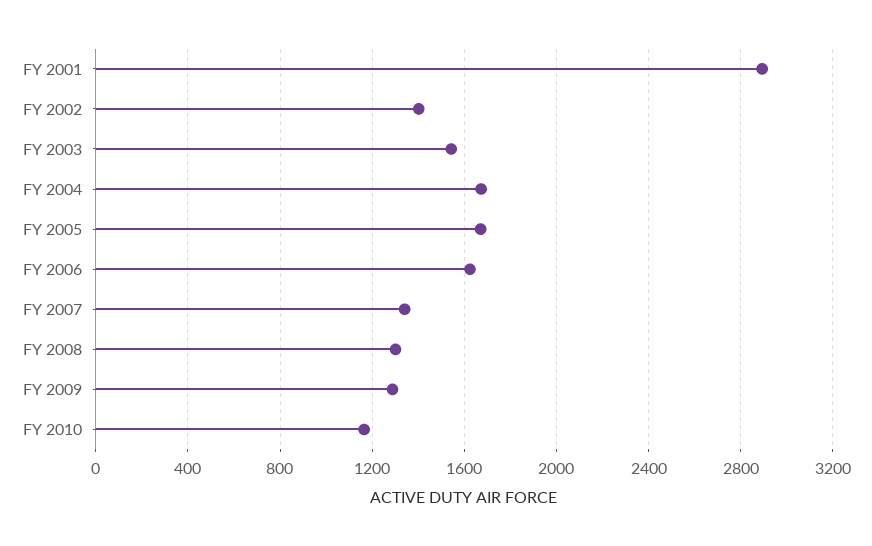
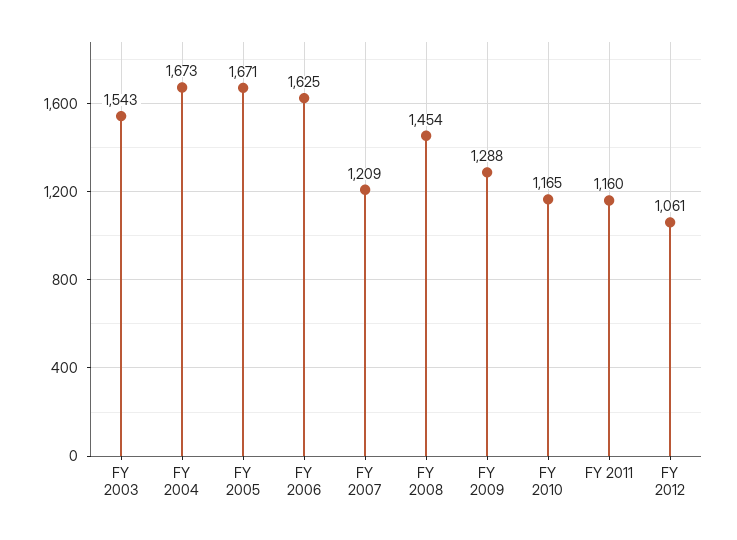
FY 2001: 2900 -> none
FY 2002: 1400 -> none
FY 2007: 1350 -> 1209
FY 2008: 1300 -> 1454
FY 2011: none -> 1160
FY 2012: none -> 1061

